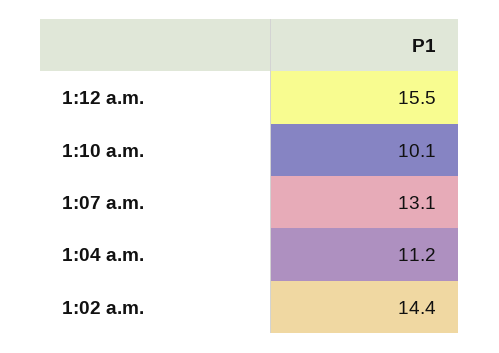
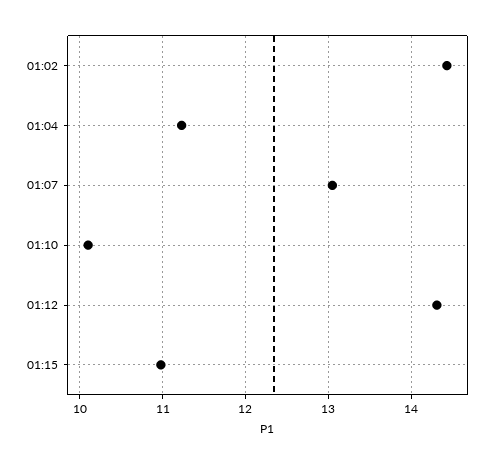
1:12 a.m.: 15.5 -> 14.3
01:15: none -> 11

